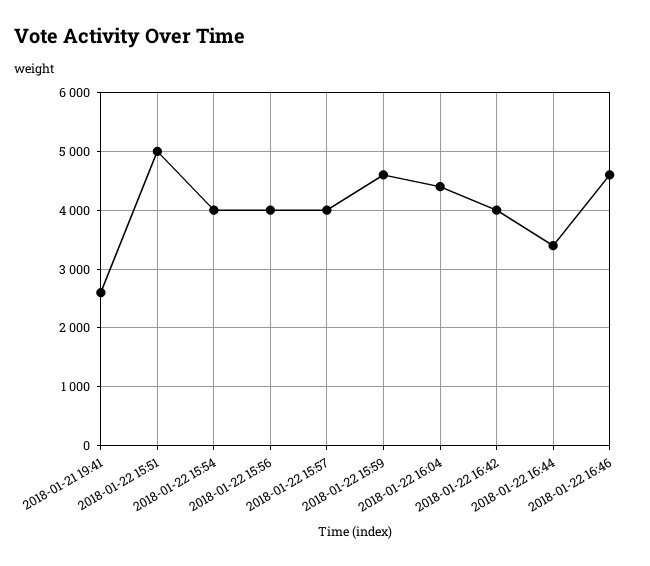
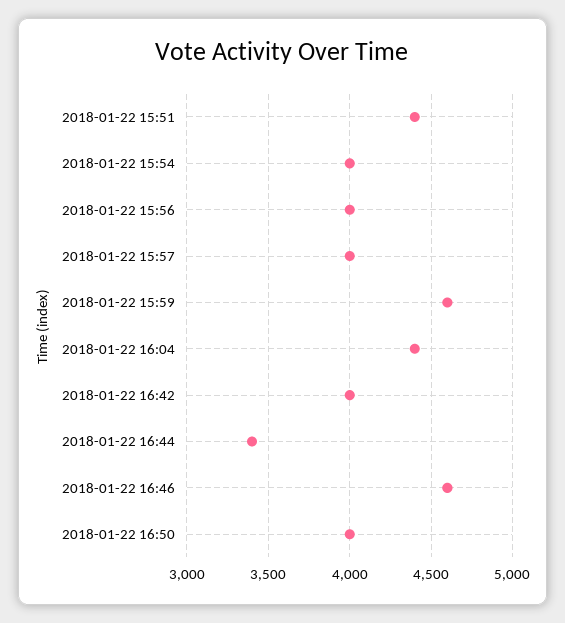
2018-01-21 19:41: 2600 -> none
2018-01-22 15:51: 5000 -> 4400
2018-01-22 16:50: none -> 4000

